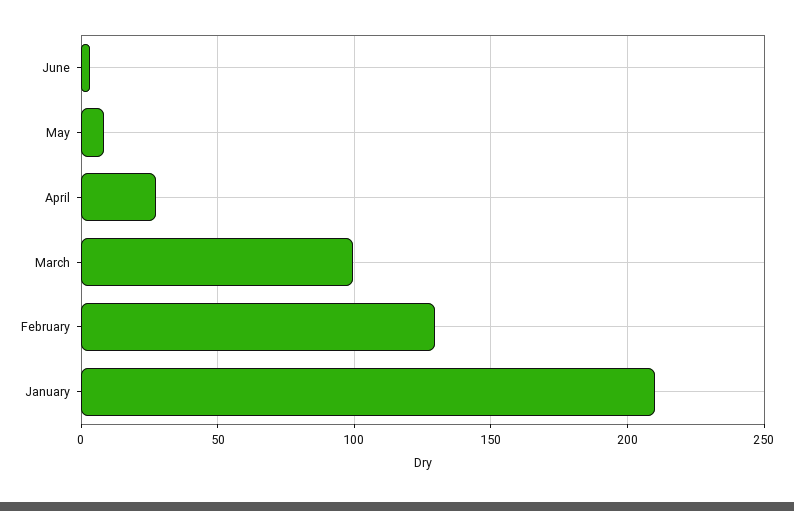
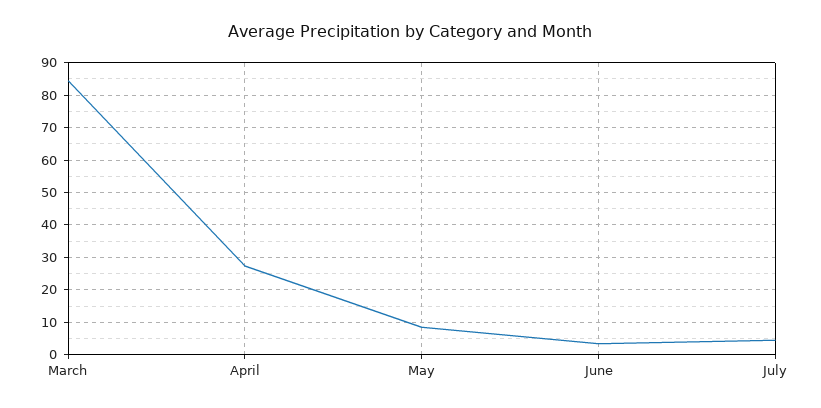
March: 100 -> 84
February: 130 -> none
January: 210 -> none
July: none -> 4

